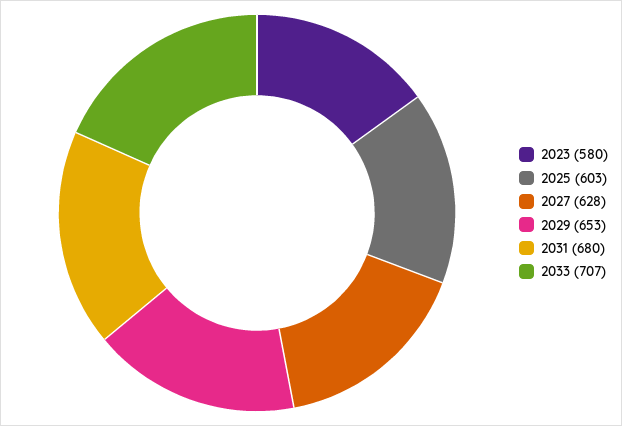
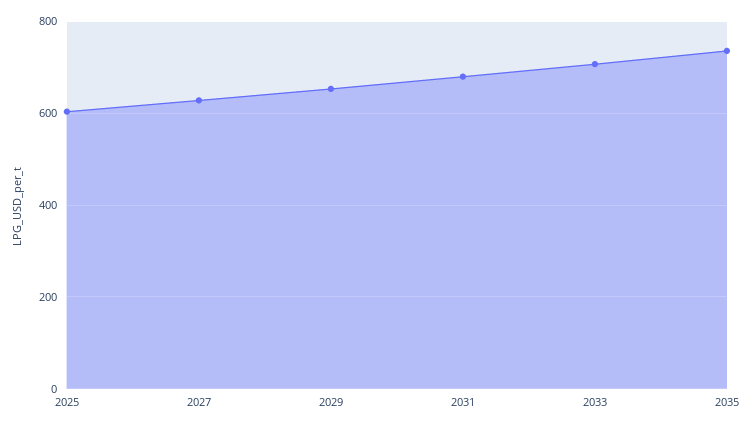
2023: 580 -> none
2035: none -> 740

